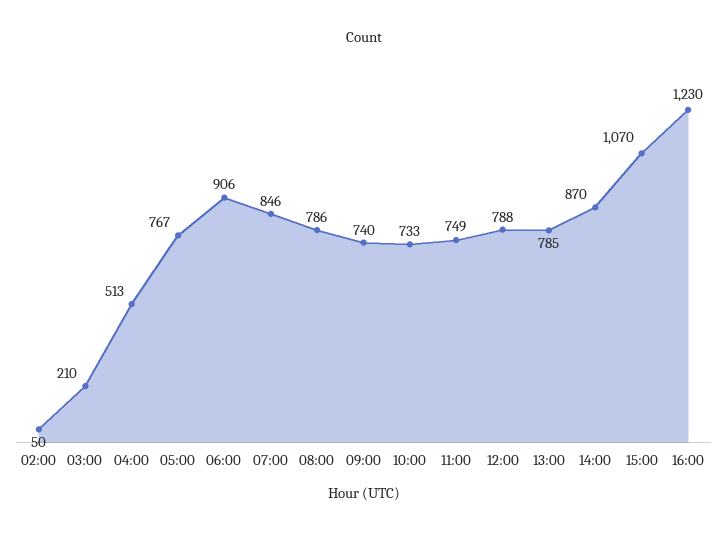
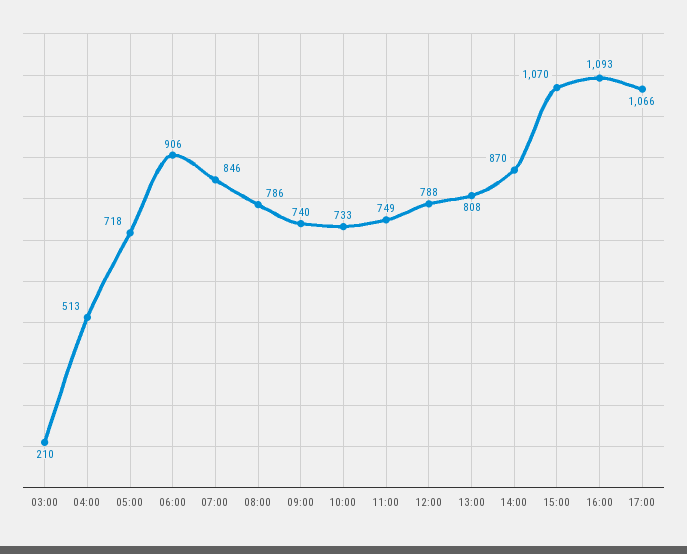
02:00: 50 -> none
05:00: 767 -> 718
13:00: 785 -> 808
16:00: 1230 -> 1093
17:00: none -> 1066

